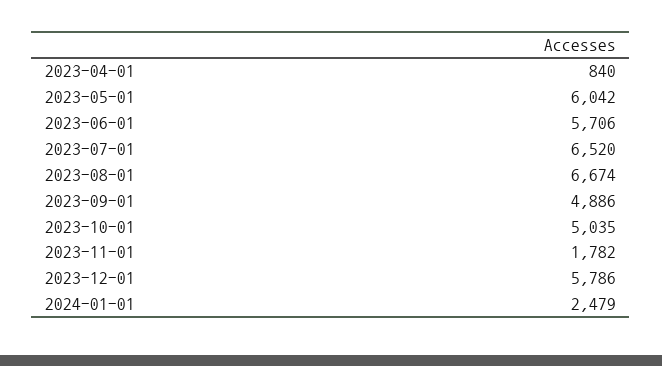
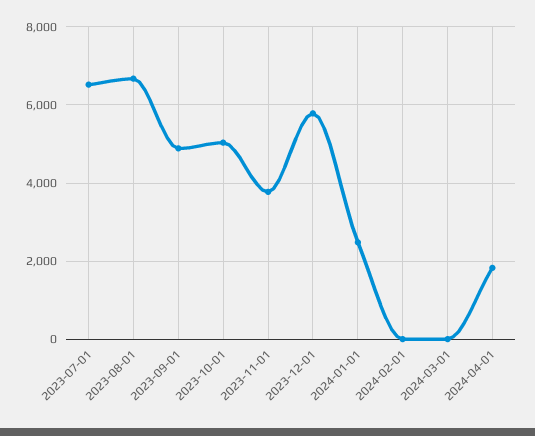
2023-04-01: 840 -> none
2023-05-01: 6042 -> none
2023-06-01: 5706 -> none
2023-11-01: 1782 -> 3800
2024-02-01: none -> 0
2024-03-01: none -> 0
2024-04-01: none -> 1800

